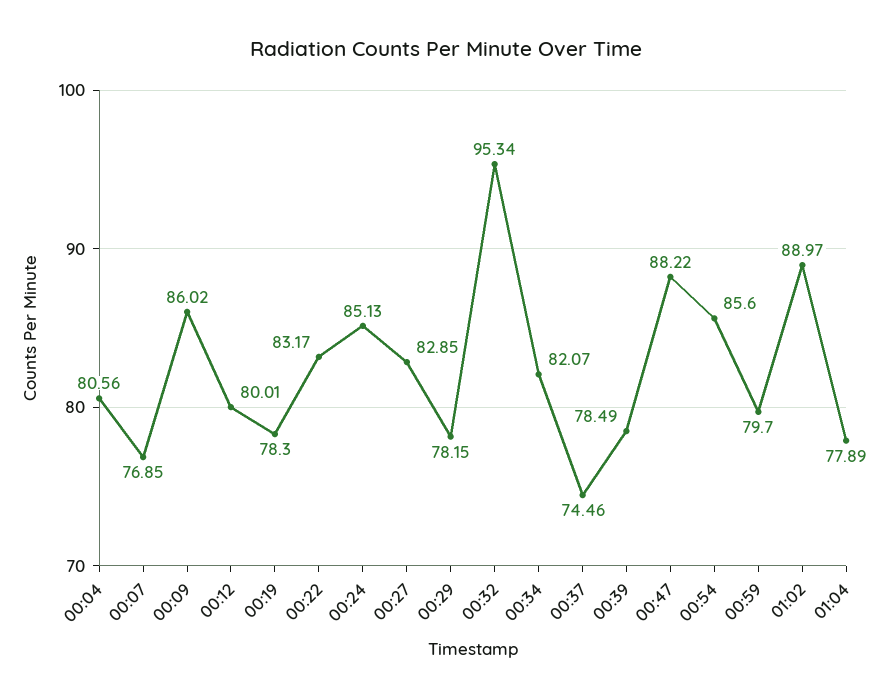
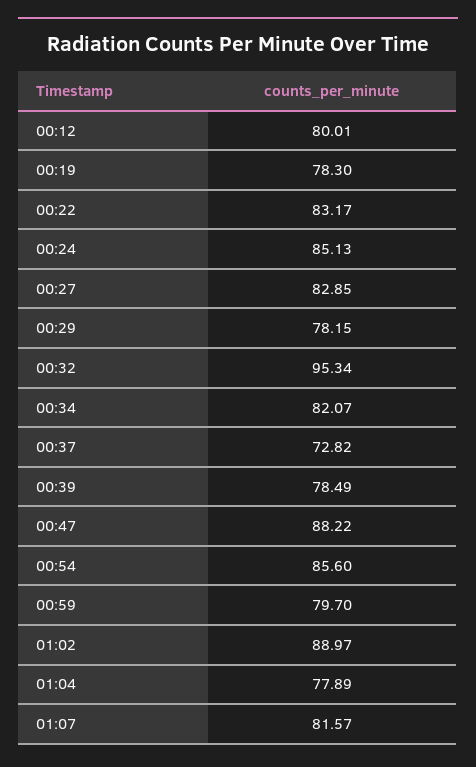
00:04: 80.56 -> none
00:07: 76.85 -> none
00:09: 86.02 -> none
00:37: 74.46 -> 72.82
01:07: none -> 81.57

